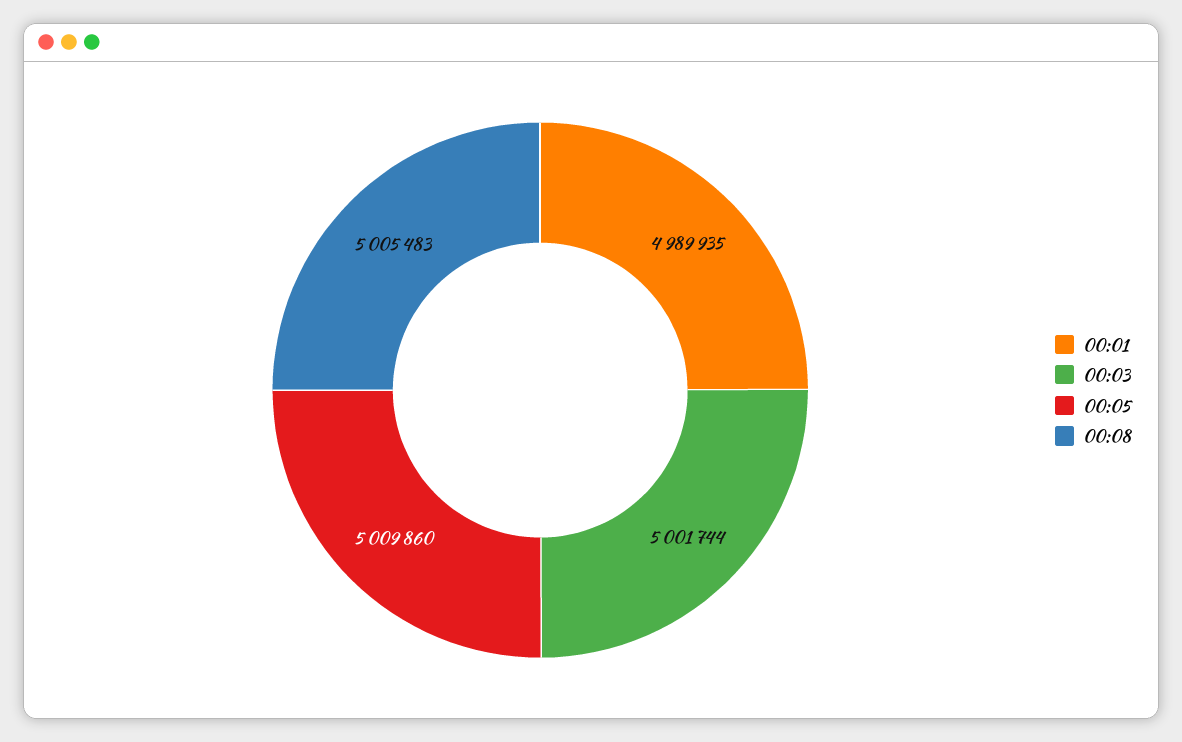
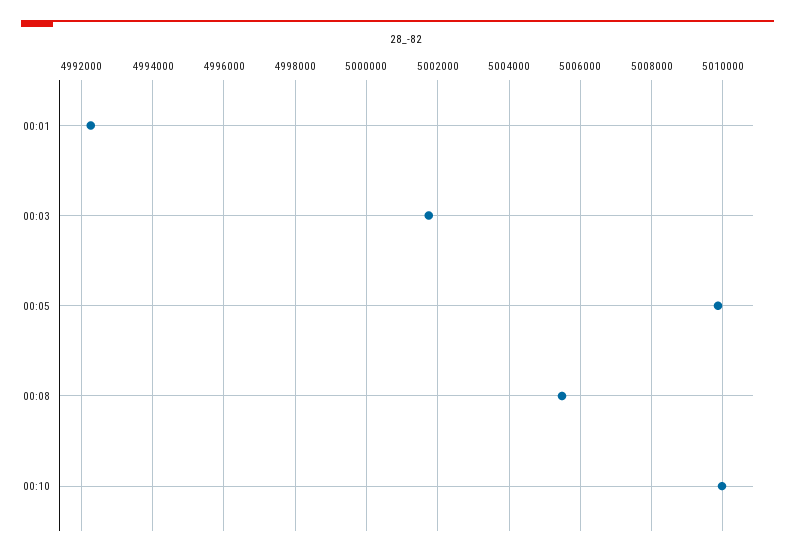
00:01: 4989935 -> 4992200
00:10: none -> 5010000

